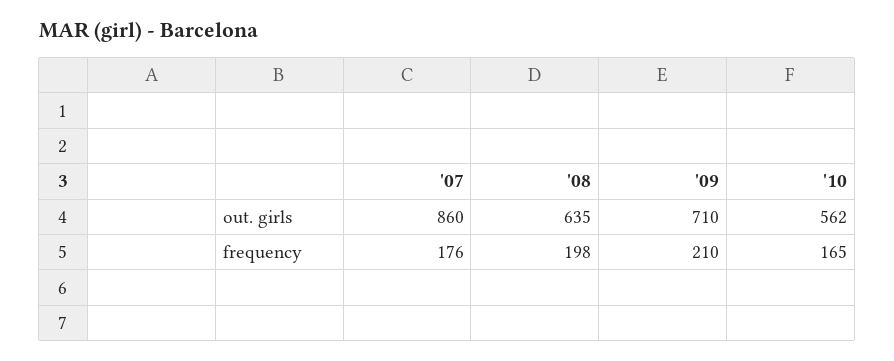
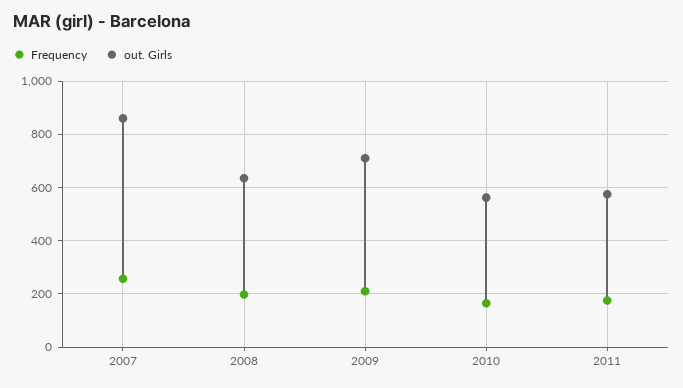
frequency, '07: 176 -> 250
frequency, 2011: none -> 175
out. girls, 2011: none -> 575

